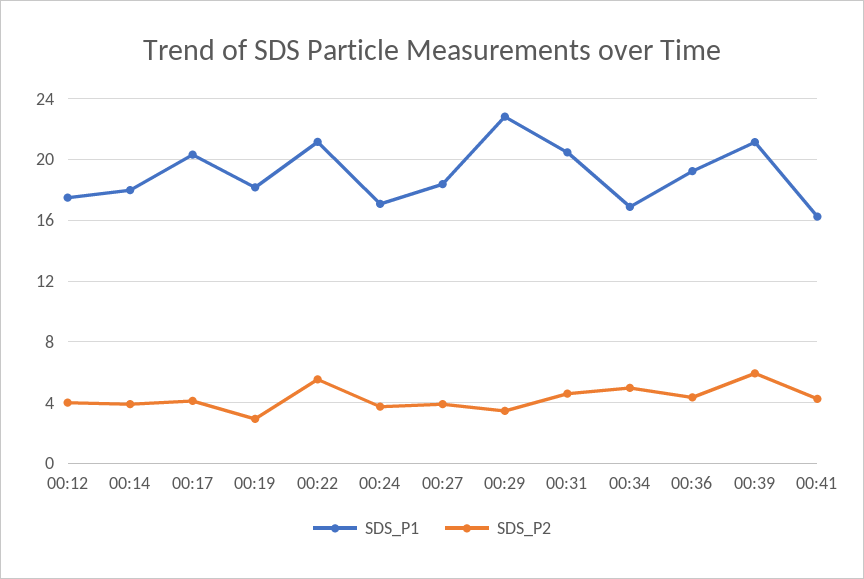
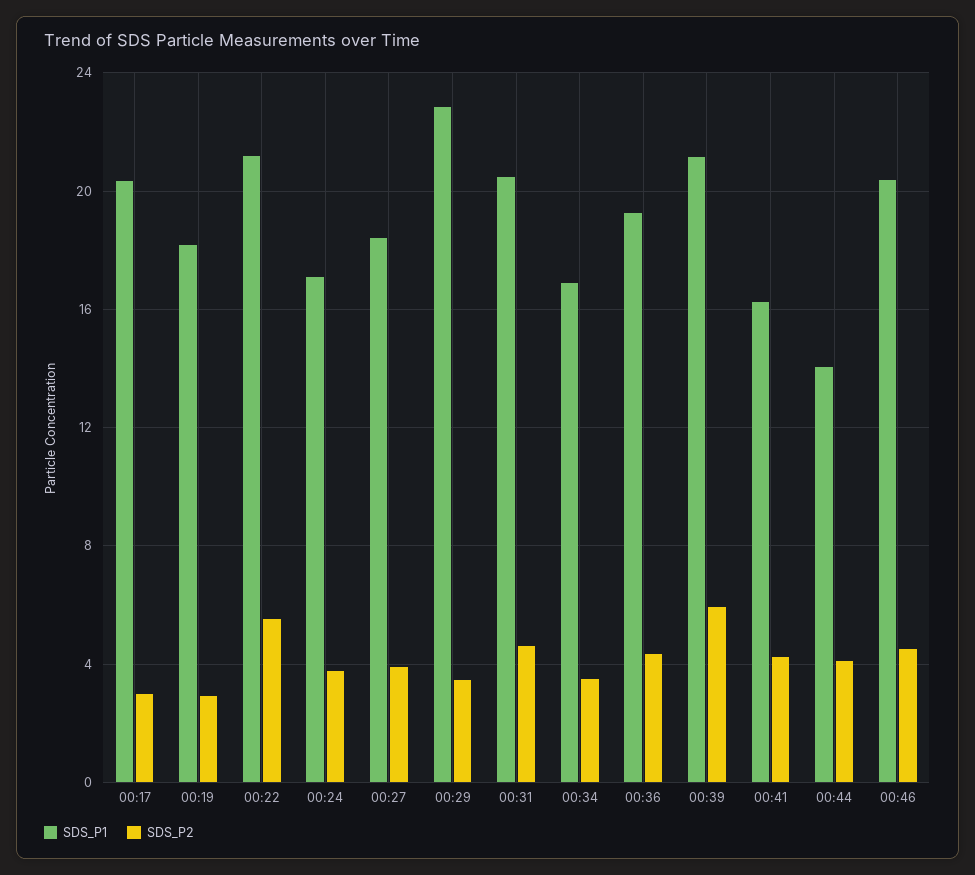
SDS_P1, 00:12: 17.5 -> none
SDS_P2, 00:12: 4 -> none
SDS_P1, 00:14: 18 -> none
SDS_P2, 00:14: 4 -> none
SDS_P2, 00:17: 4 -> 3
SDS_P2, 00:34: 5 -> 3.5
SDS_P1, 00:44: none -> 14
SDS_P2, 00:44: none -> 4
SDS_P1, 00:46: none -> 20.5
SDS_P2, 00:46: none -> 4.5

